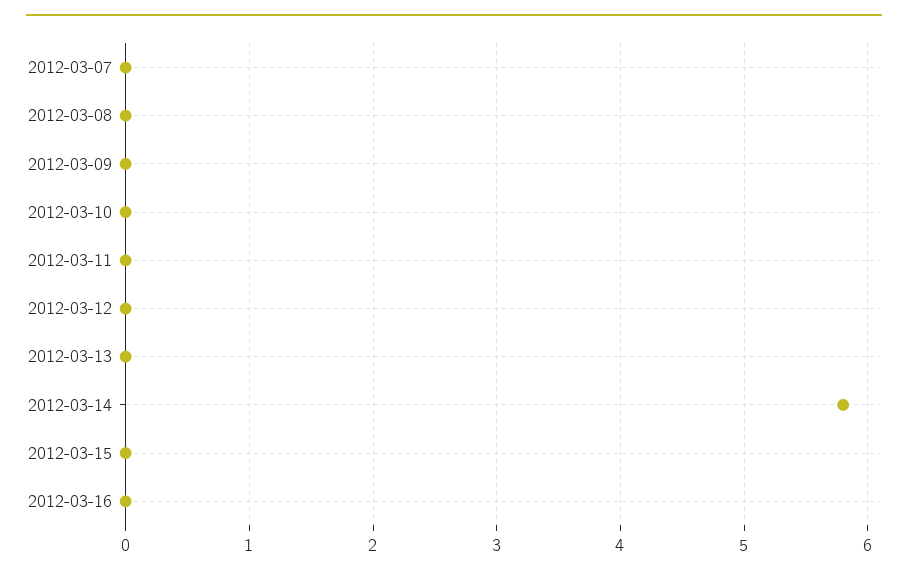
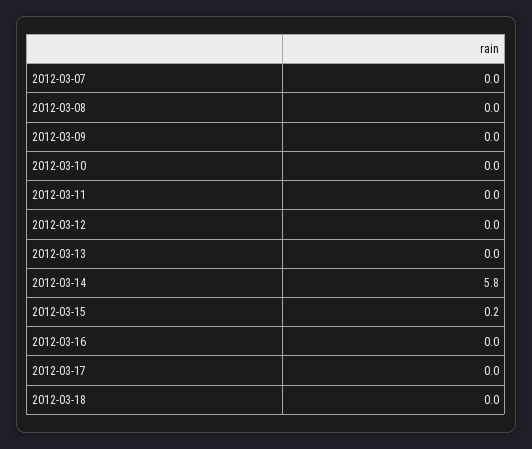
2012-03-15: 0 -> 0.2
2012-03-17: none -> 0
2012-03-18: none -> 0

